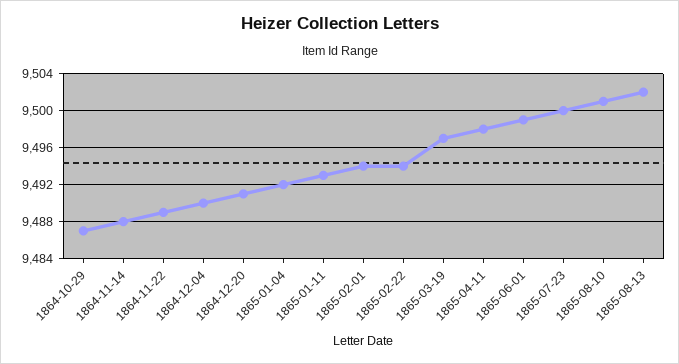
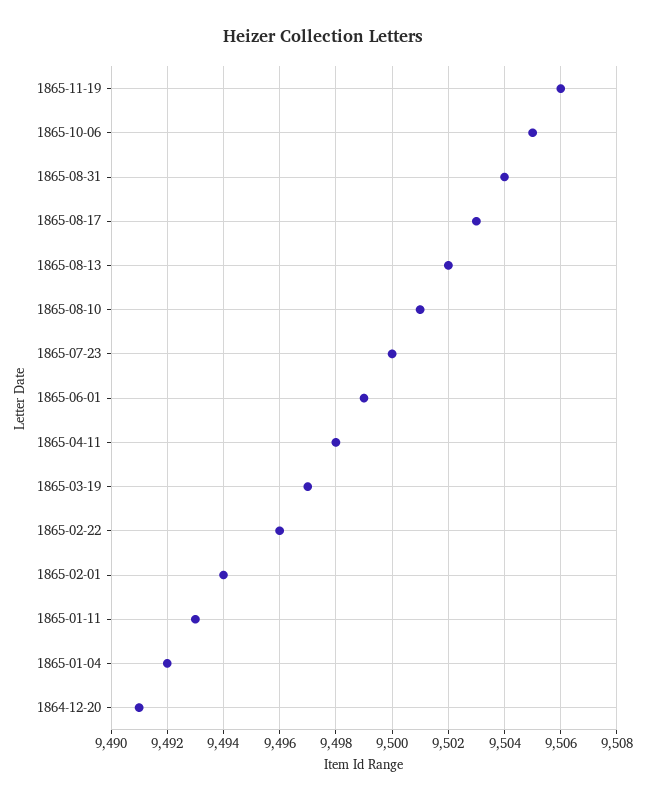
1864-10-29: 9487 -> none
1864-11-14: 9488 -> none
1864-11-22: 9489 -> none
1864-12-04: 9490 -> none
1865-02-22: 9494 -> 9496
1865-11-19: none -> 9506
1865-10-06: none -> 9505
1865-08-31: none -> 9504
1865-08-17: none -> 9503

